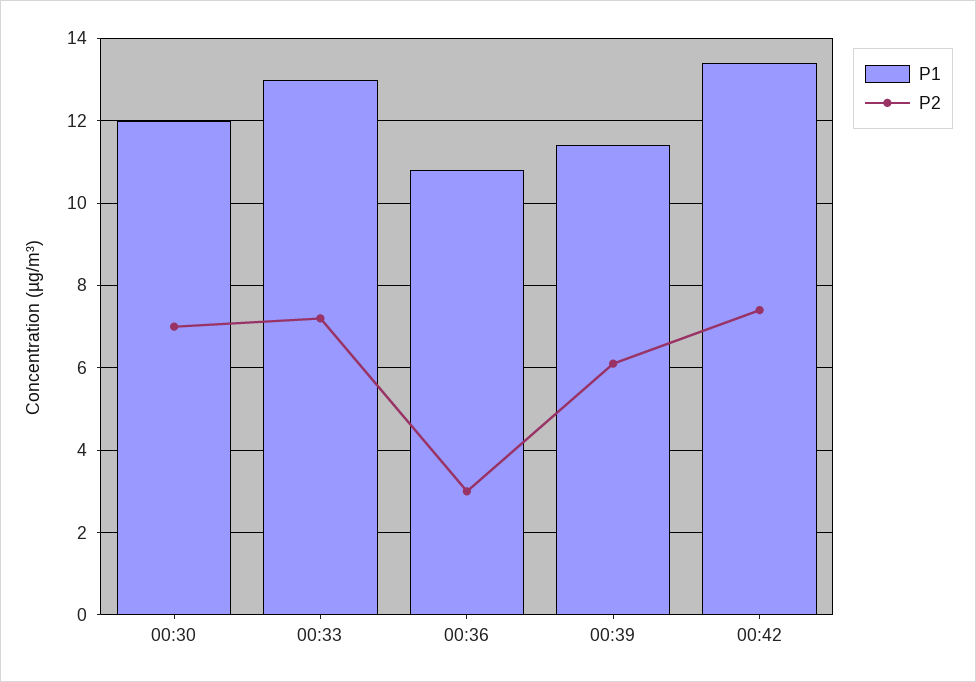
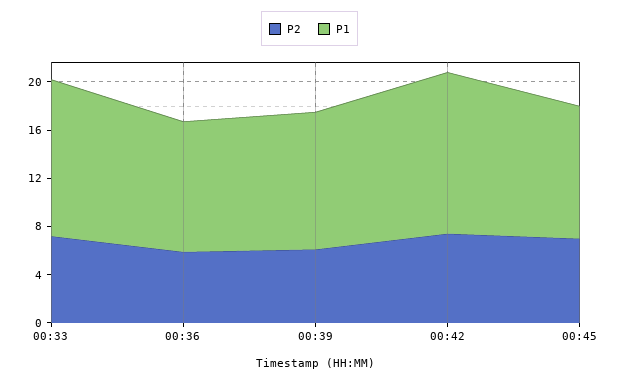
P1, 00:30: 12 -> none
P2, 00:30: 7 -> none
P2, 00:36: 3 -> 6
P2, 00:45: none -> 7
P1, 00:45: none -> 11

